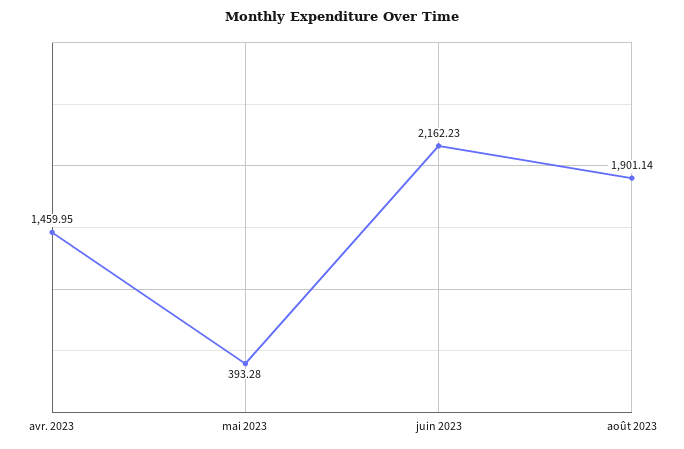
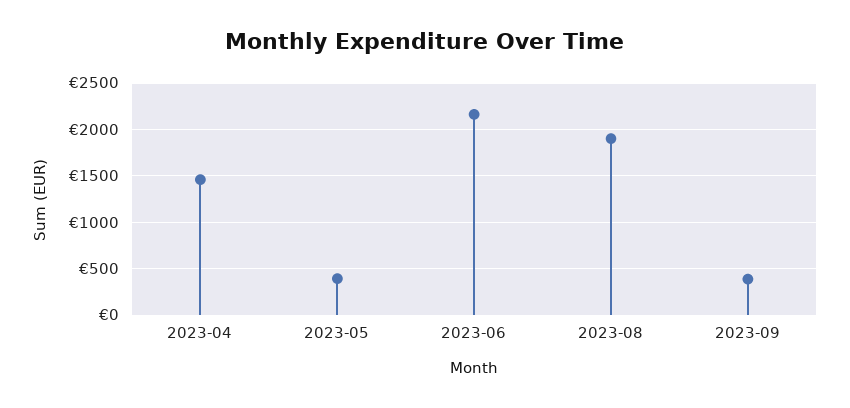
2023-09: none -> 400

